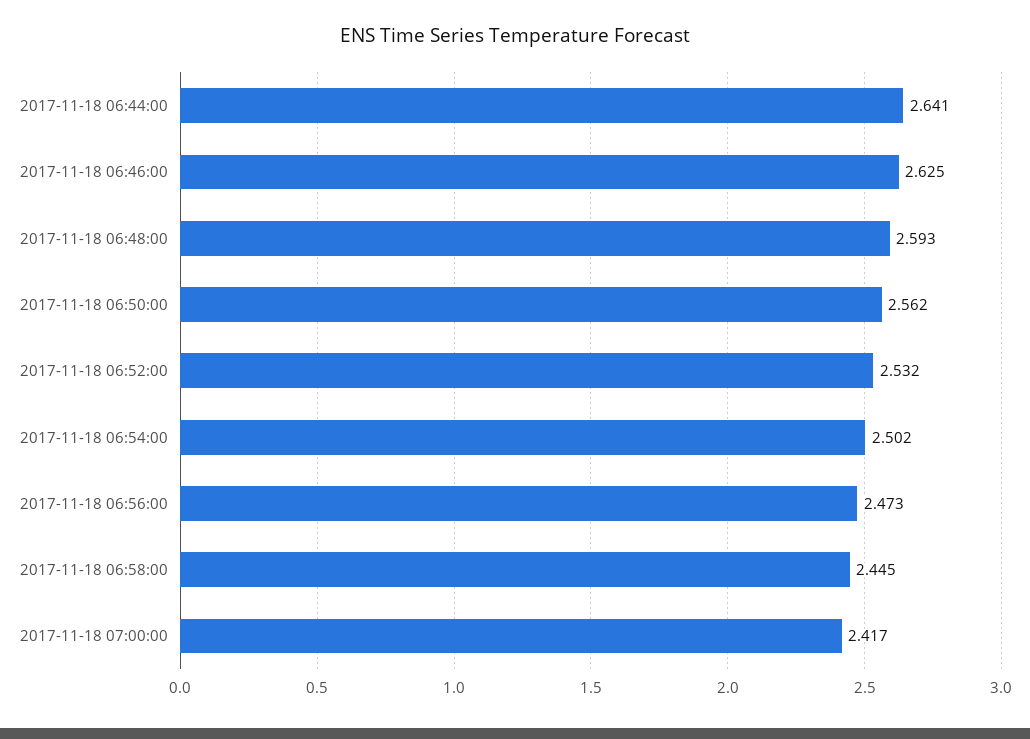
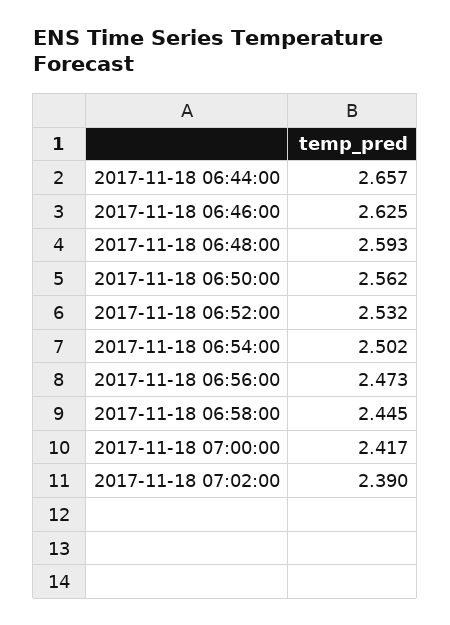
2017-11-18 06:44:00: 2.641 -> 2.657
2017-11-18 07:02:00: none -> 2.39

